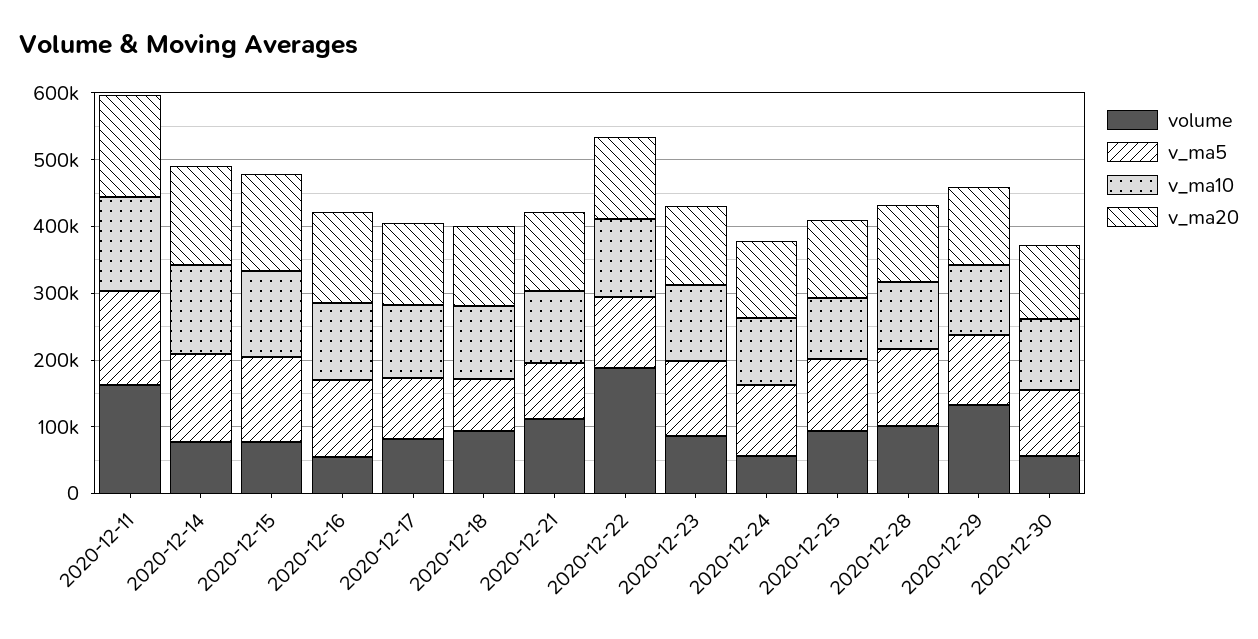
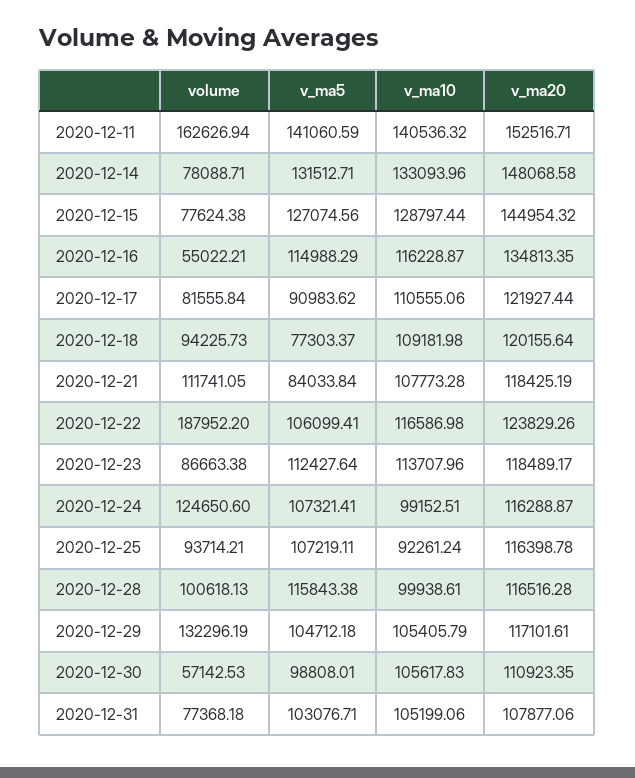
volume, 2020-12-24: 60000 -> 124650.6
volume, 2020-12-31: none -> 77368.18
v_ma5, 2020-12-31: none -> 103076.71
v_ma10, 2020-12-31: none -> 105199.06
v_ma20, 2020-12-31: none -> 107877.06

